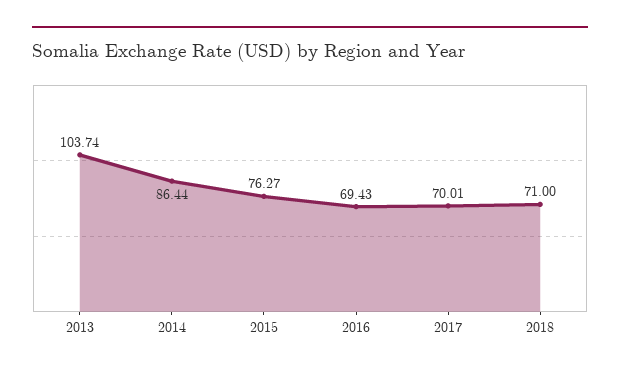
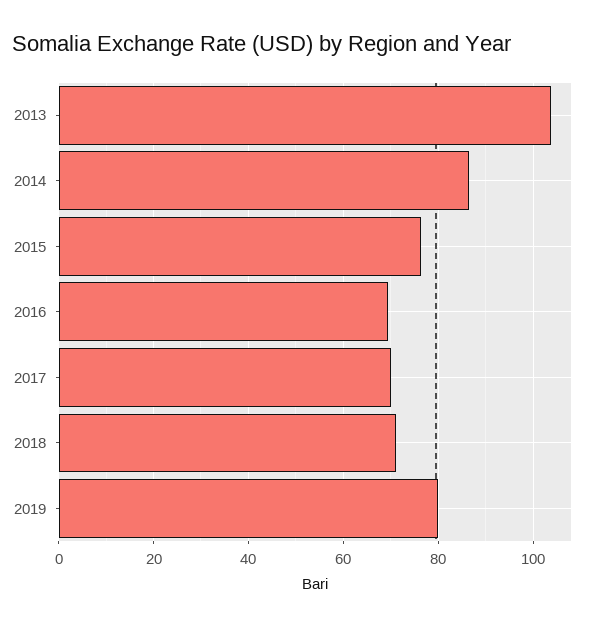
2019: none -> 80

